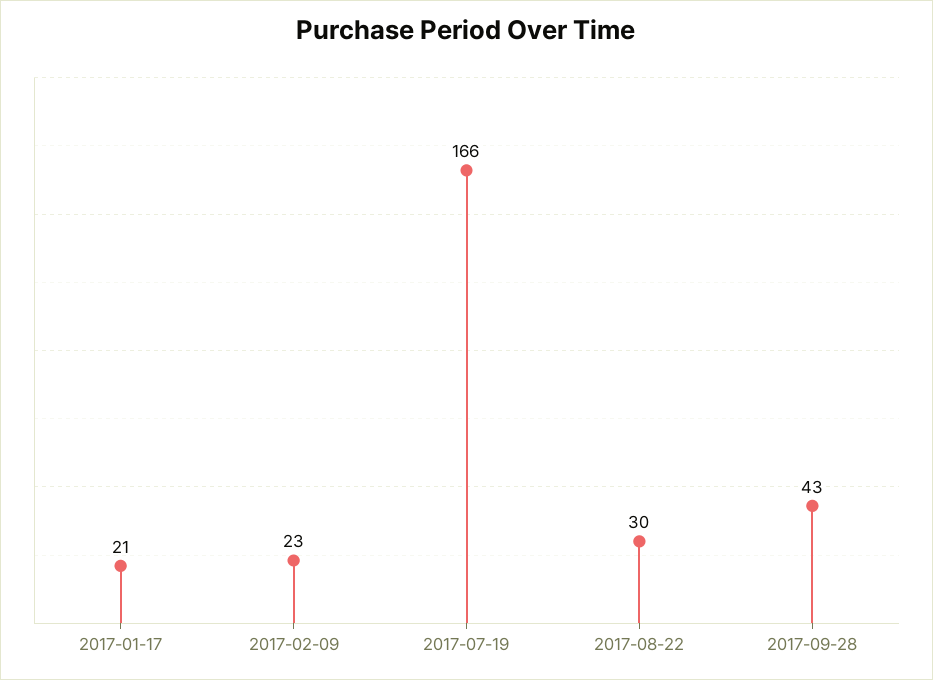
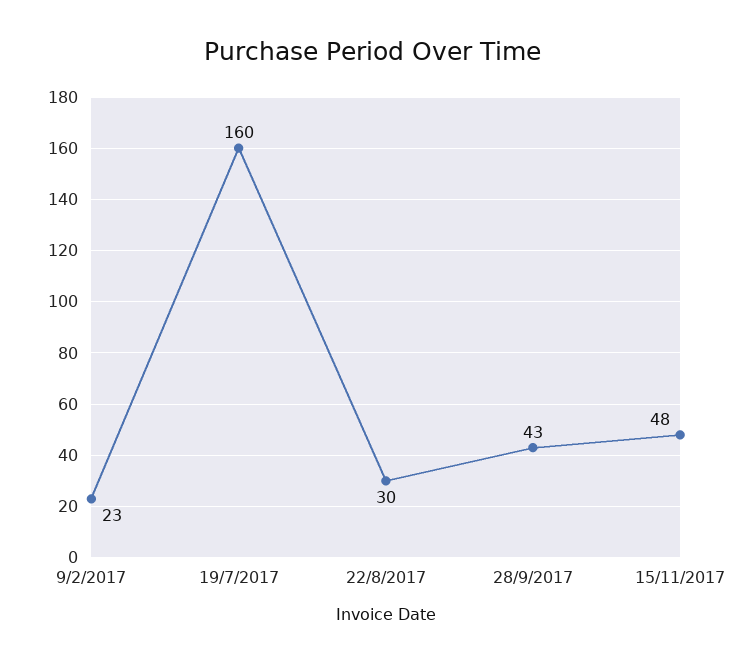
2017-01-17: 21 -> none
2017-07-19: 166 -> 160
15/11/2017: none -> 48

